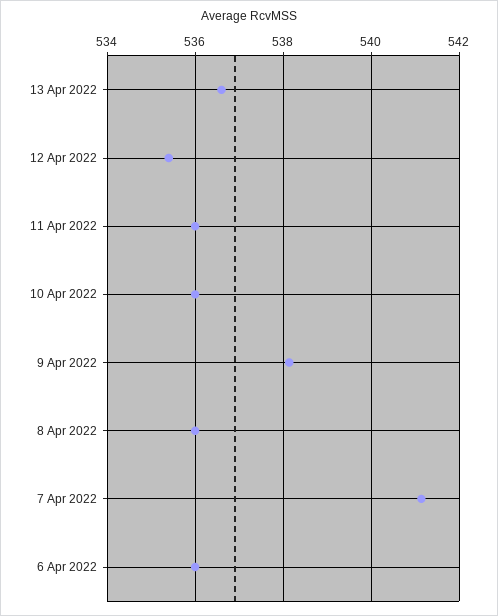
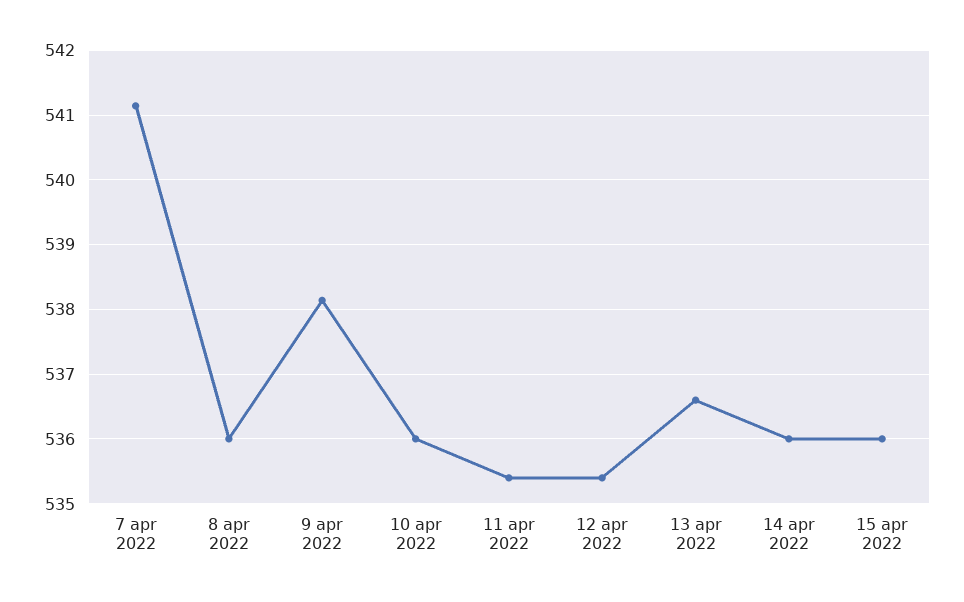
11 Apr 2022: 536 -> 535.4
6 Apr 2022: 536 -> none
14 apr 2022: none -> 536
15 apr 2022: none -> 536

